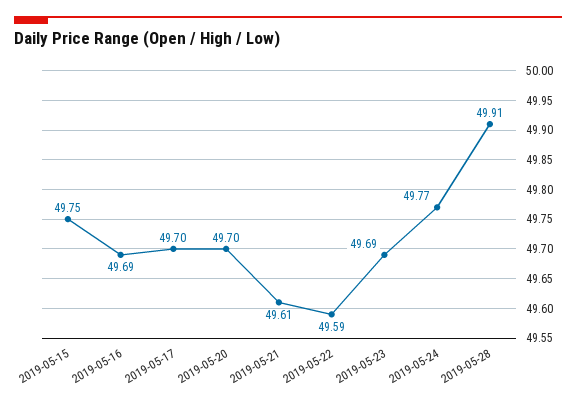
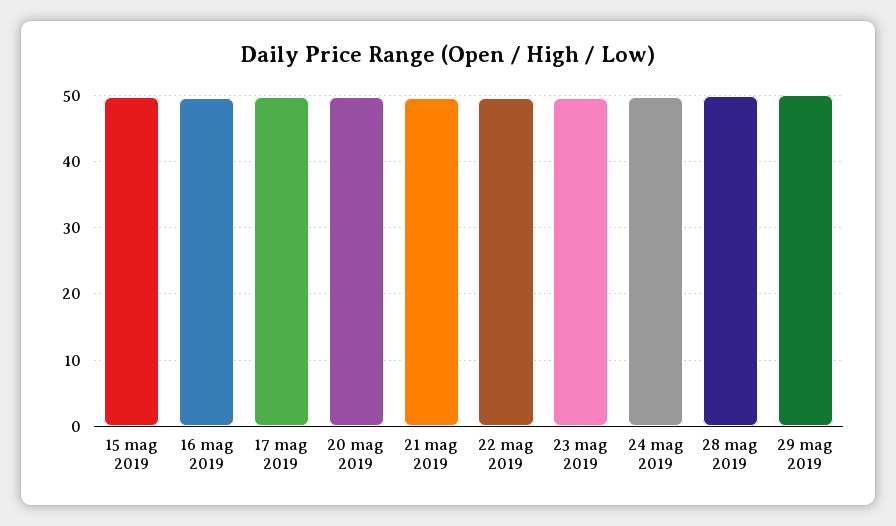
29 mag 2019: none -> 50

